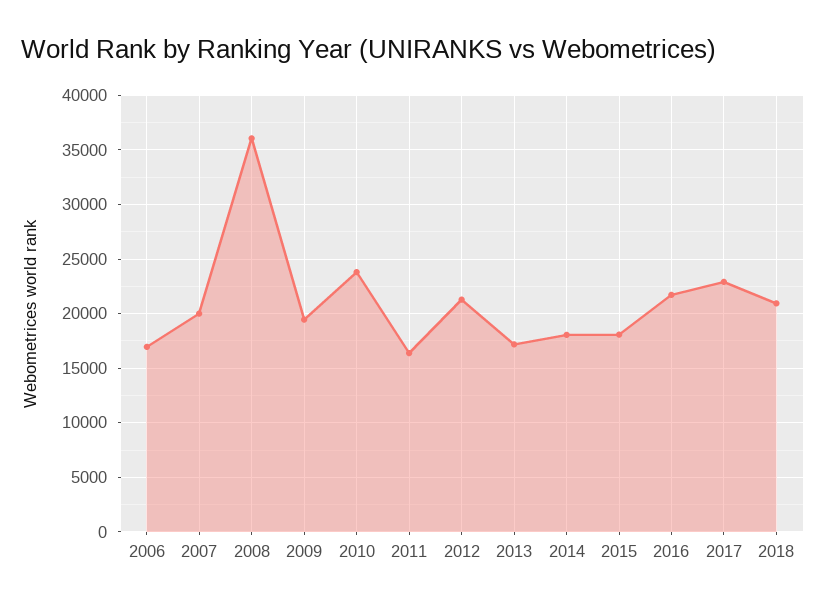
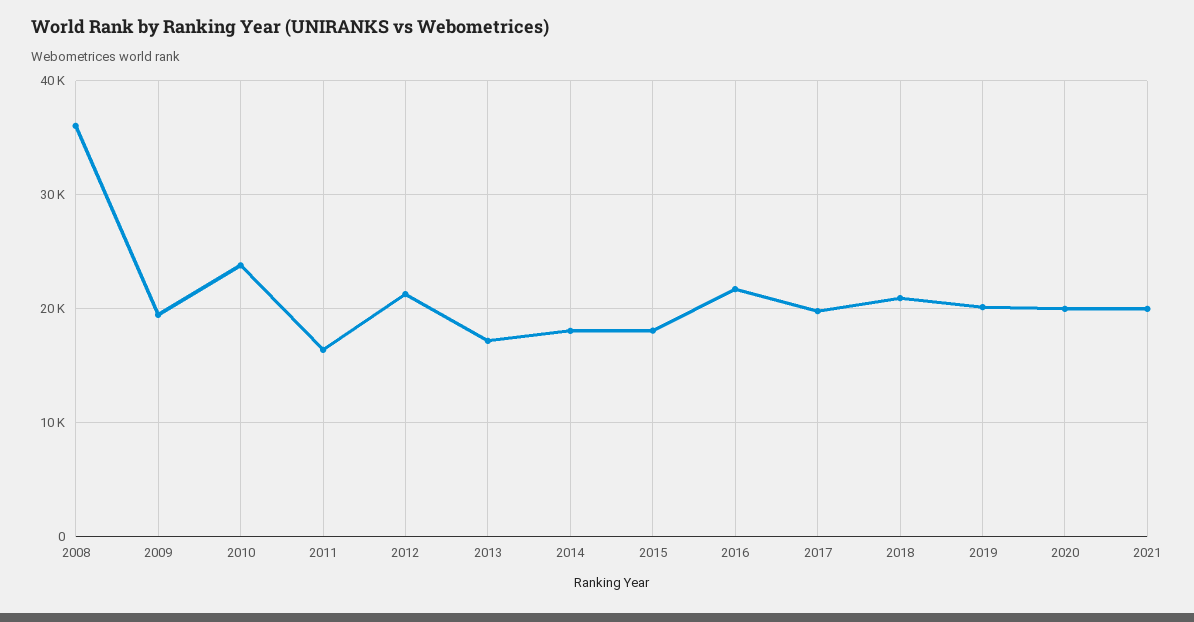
2006: 17000 -> none
2007: 20000 -> none
2017: 23000 -> 20000
2019: none -> 20000
2020: none -> 20000
2021: none -> 20000

